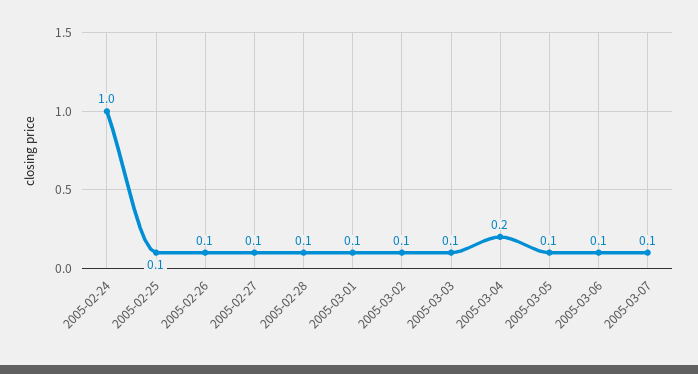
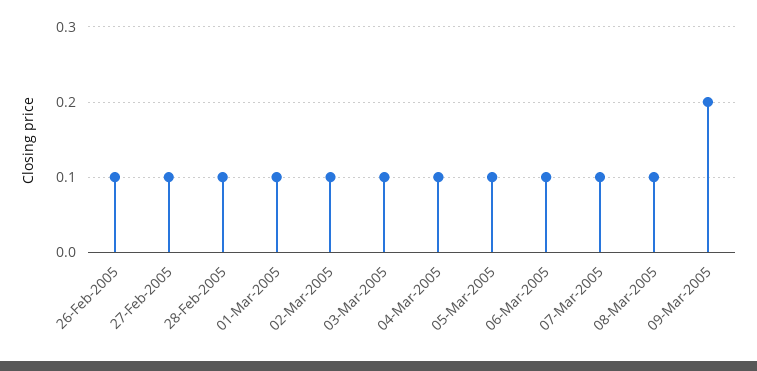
2005-02-24: 1 -> none
2005-02-25: 0.1 -> none
2005-03-04: 0.2 -> 0.1
08-Mar-2005: none -> 0.1
09-Mar-2005: none -> 0.2

